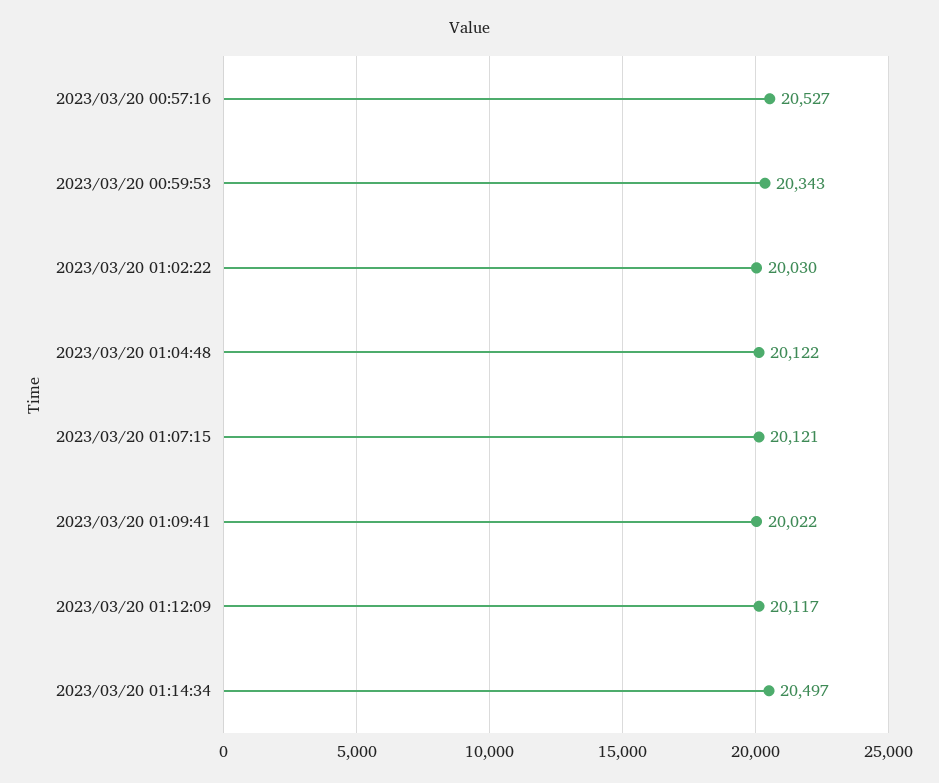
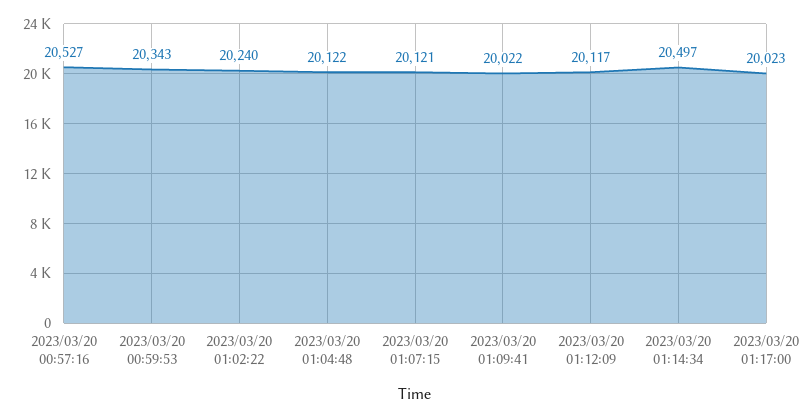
2023/03/20 01:02:22: 20030 -> 20240
2023/03/20 01:17:00: none -> 20023

